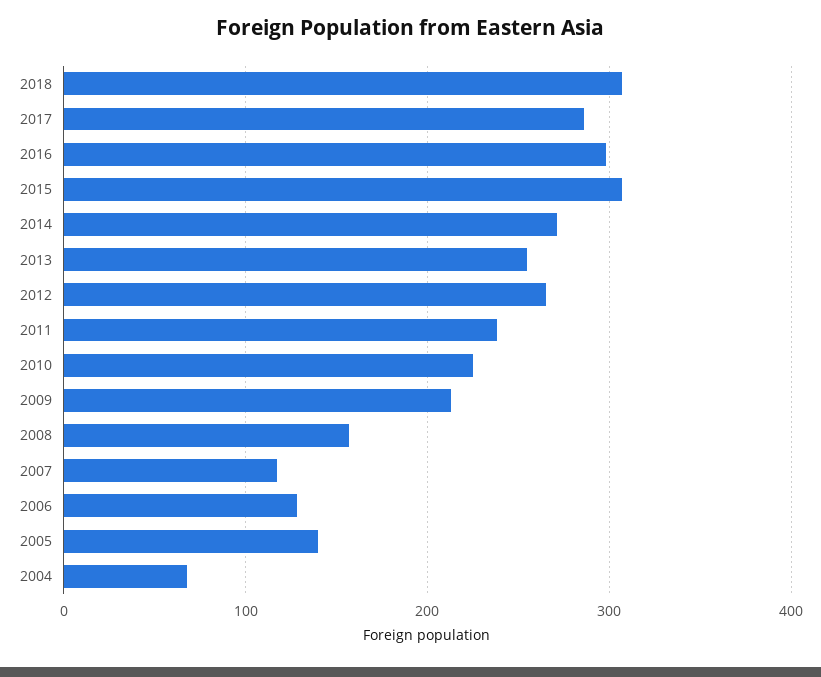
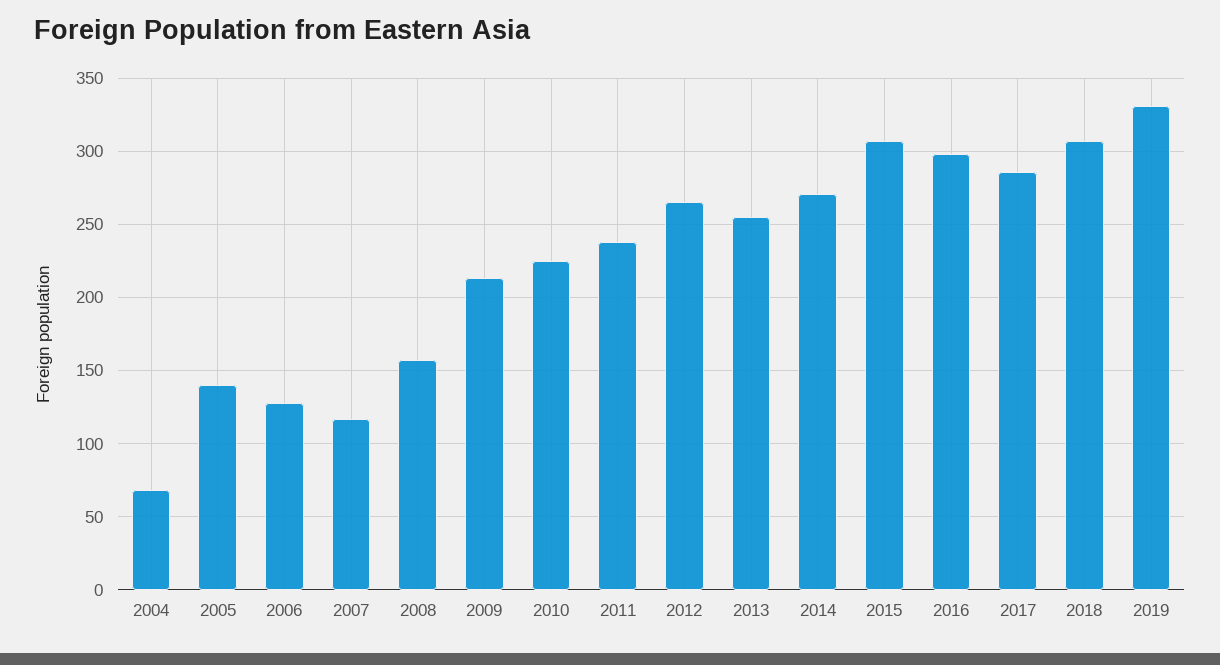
2019: none -> 330

